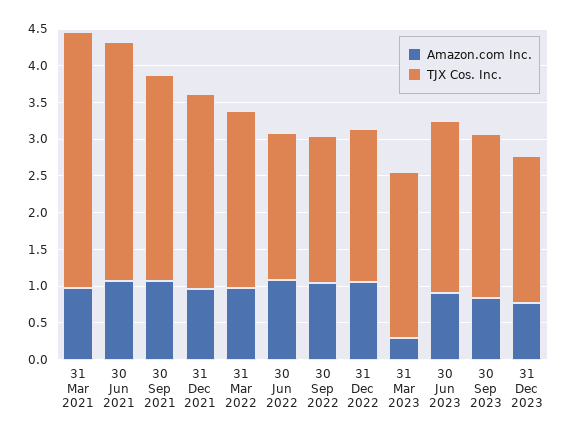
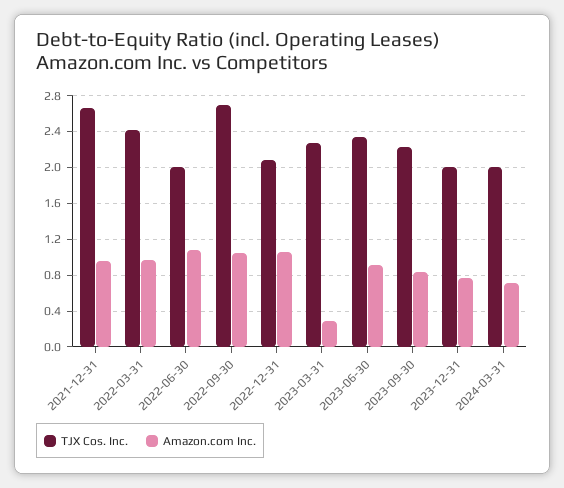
Amazon.com Inc., 31 Mar 2021: 1 -> none
TJX Cos. Inc., 31 Mar 2021: 3.5 -> none
Amazon.com Inc., 30 Jun 2021: 1 -> none
TJX Cos. Inc., 30 Jun 2021: 3.25 -> none
Amazon.com Inc., 30 Sep 2021: 1 -> none
TJX Cos. Inc., 30 Sep 2021: 2.75 -> none
TJX Cos. Inc., 30 Sep 2022: 2 -> 2.7
TJX Cos. Inc., 2024-03-31: none -> 2
Amazon.com Inc., 2024-03-31: none -> 0.7

